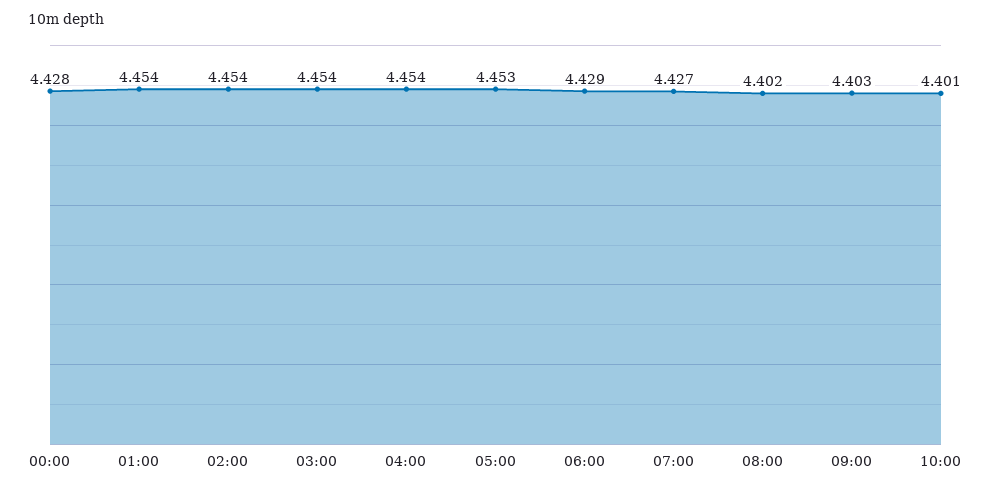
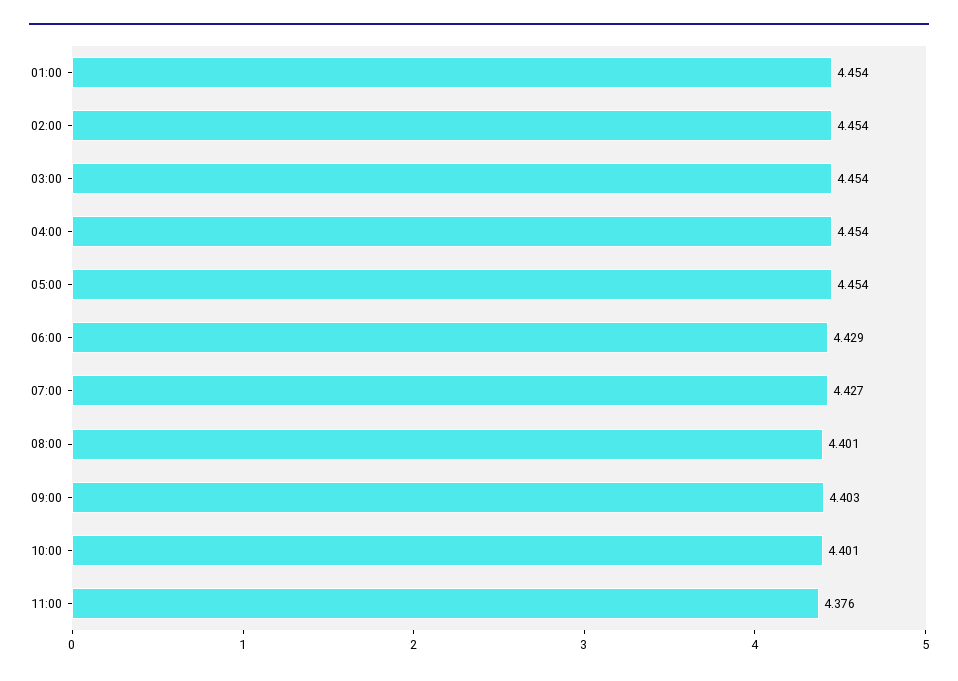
00:00: 4.428 -> none
05:00: 4.453 -> 4.454
08:00: 4.402 -> 4.401
11:00: none -> 4.376

